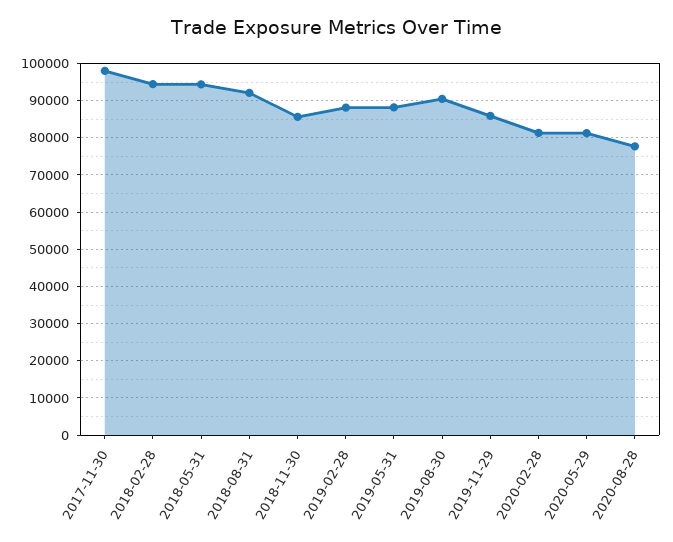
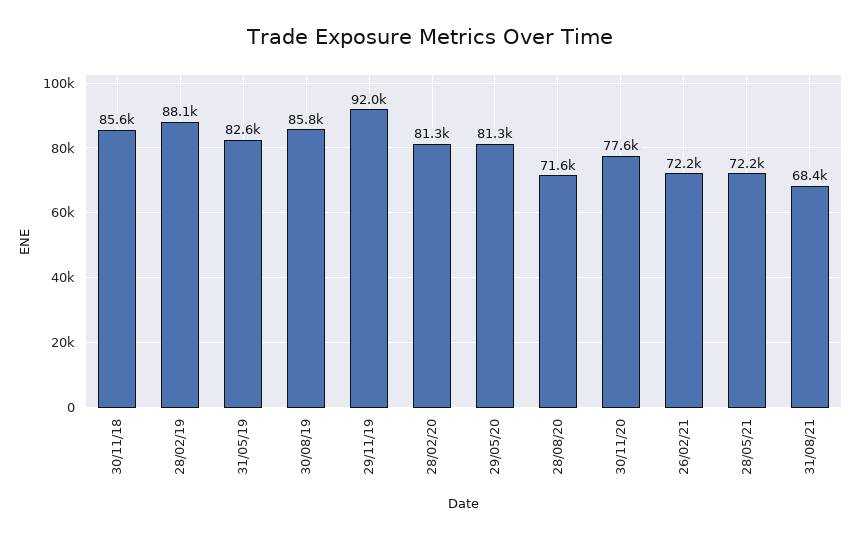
2017-11-30: 98000 -> none
2018-02-28: 94000 -> none
2018-05-31: 94000 -> none
2018-08-31: 92000 -> none
2019-05-31: 88000 -> 82600
2019-08-30: 90000 -> 85800
2019-11-29: 86000 -> 92000
2020-08-28: 78000 -> 71600
30/11/20: none -> 77600
26/02/21: none -> 72200
28/05/21: none -> 72200
31/08/21: none -> 68400

